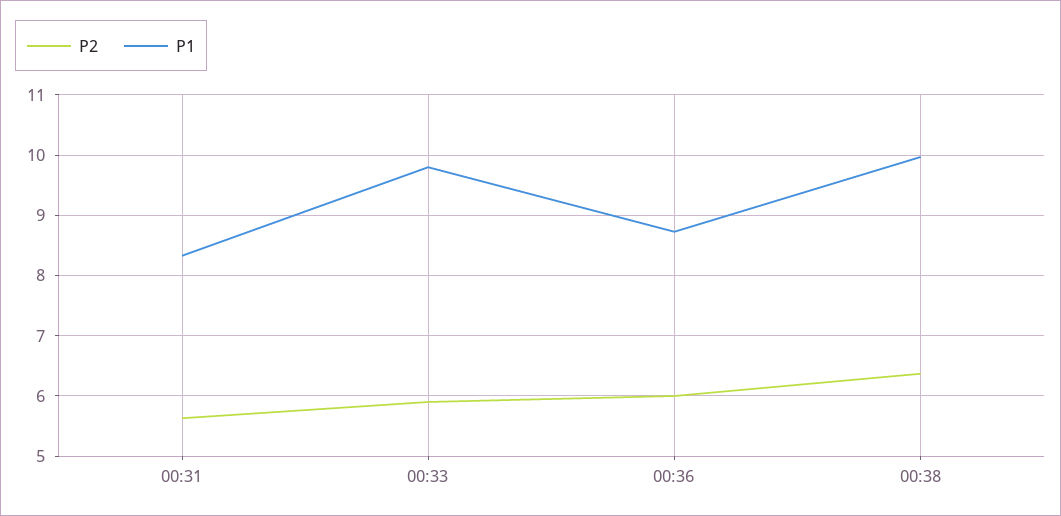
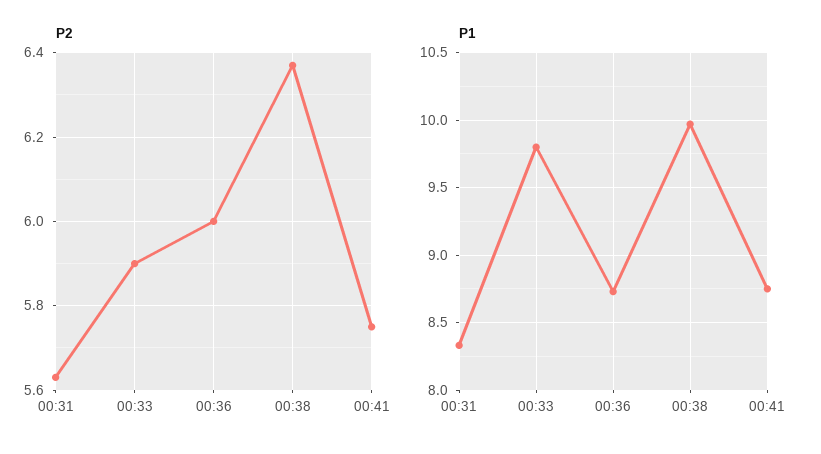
P2, 00:41: none -> 5.75
P1, 00:41: none -> 8.75

